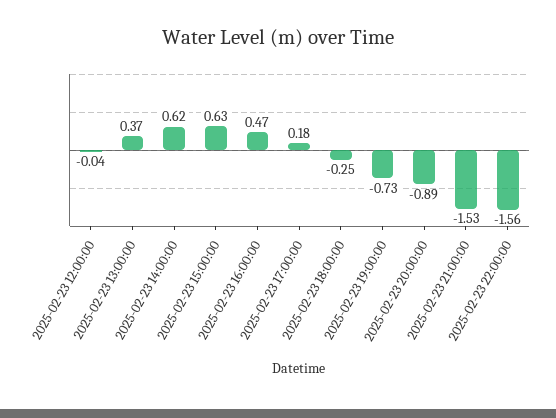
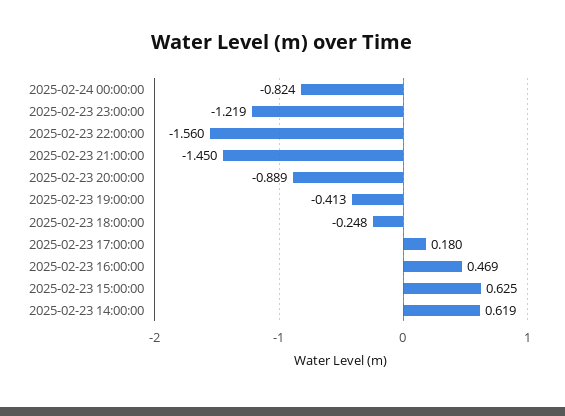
2025-02-23 12:00:00: -0.04 -> none
2025-02-23 13:00:00: 0.37 -> none
2025-02-23 19:00:00: -0.73 -> -0.413
2025-02-23 21:00:00: -1.53 -> -1.45
2025-02-24 00:00:00: none -> -0.824
2025-02-23 23:00:00: none -> -1.219

